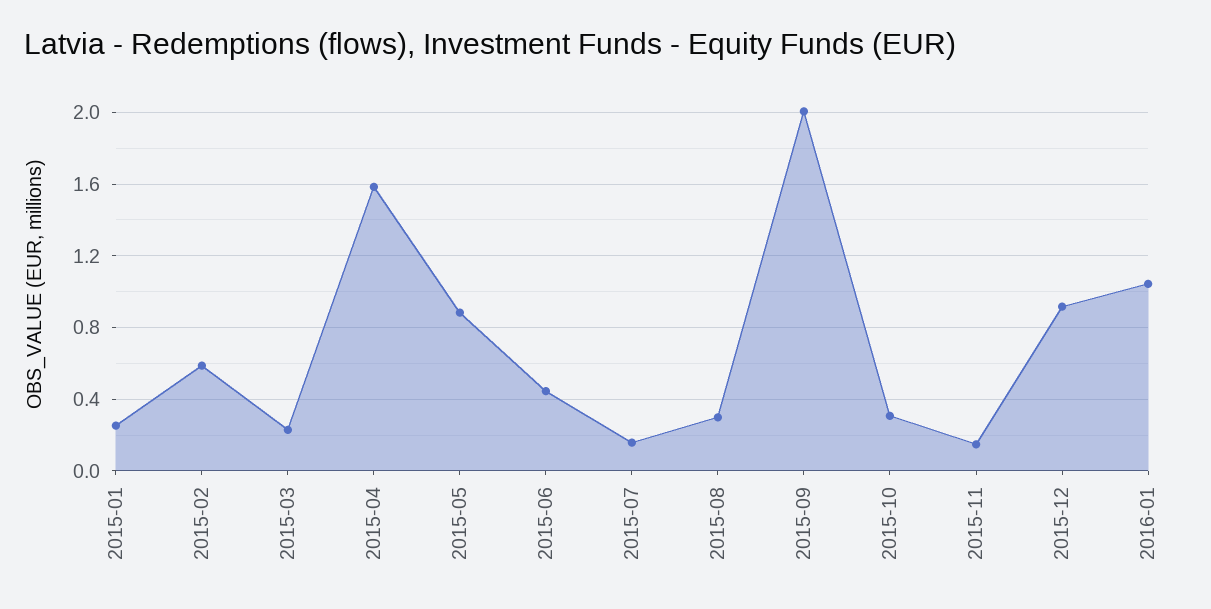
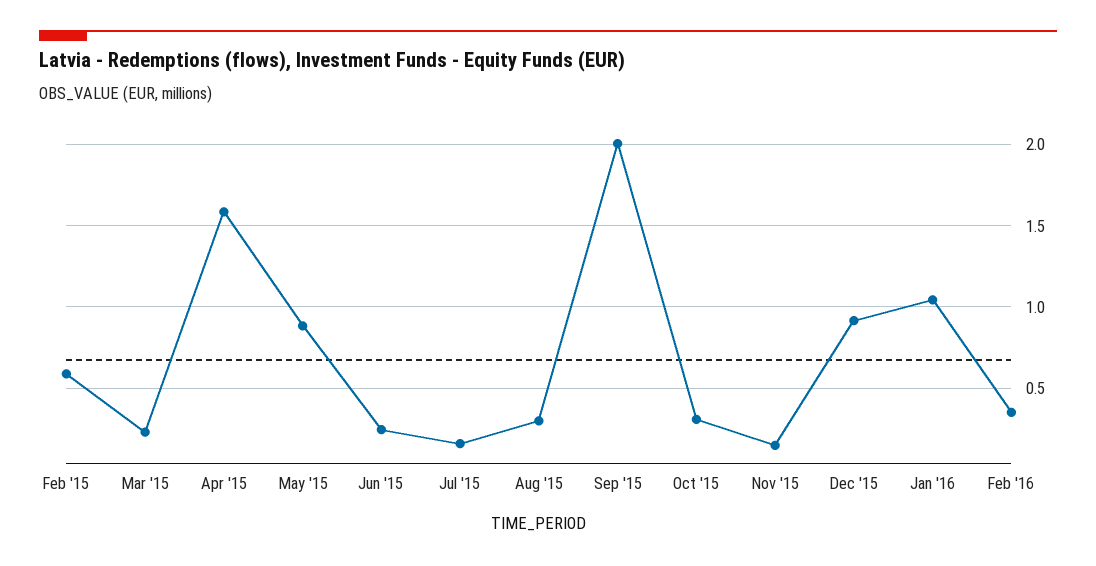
2015-01: 0.25 -> none
2015-06: 0.45 -> 0.25
Feb '16: none -> 0.35

